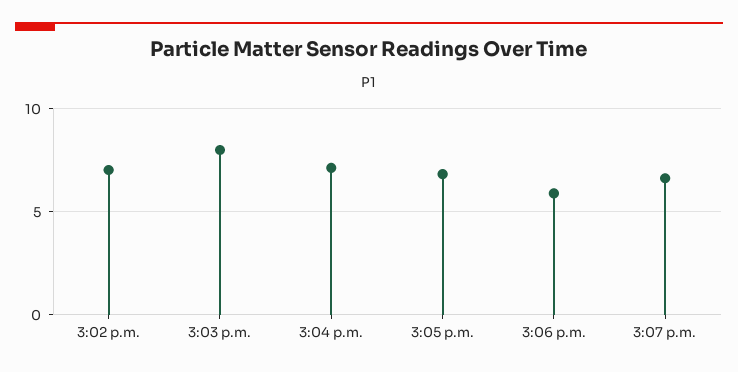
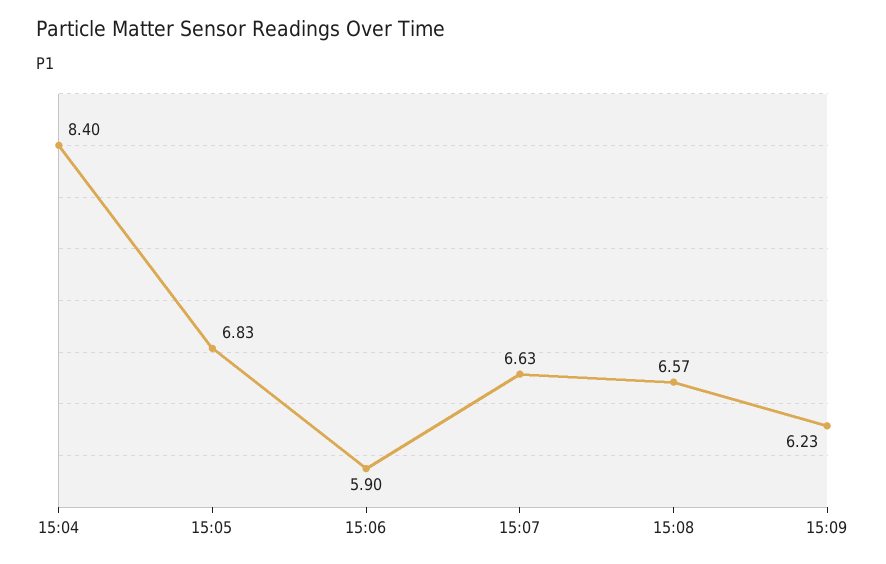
3:02 p.m.: 7 -> none
3:03 p.m.: 8 -> none
3:04 p.m.: 7 -> 8.4
15:08: none -> 6.57
15:09: none -> 6.23

